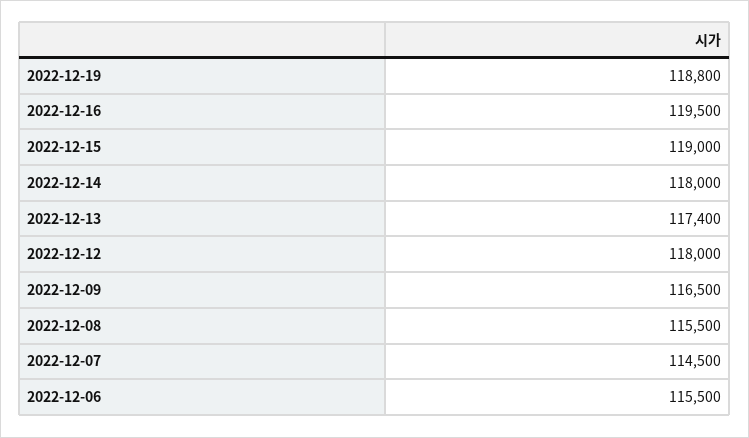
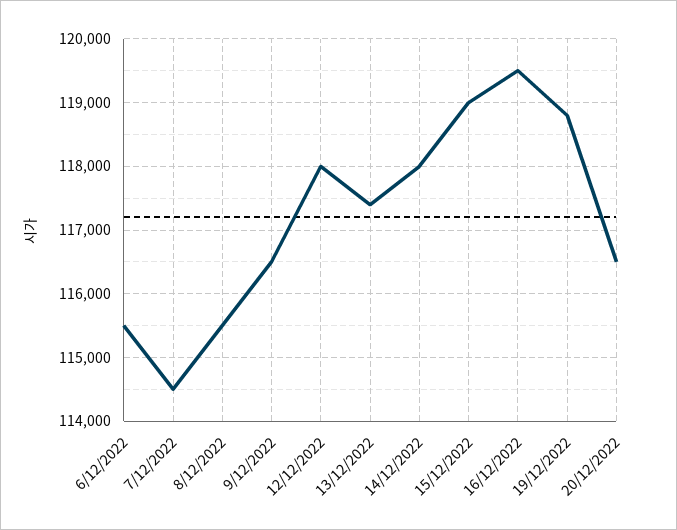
20/12/2022: none -> 116500

